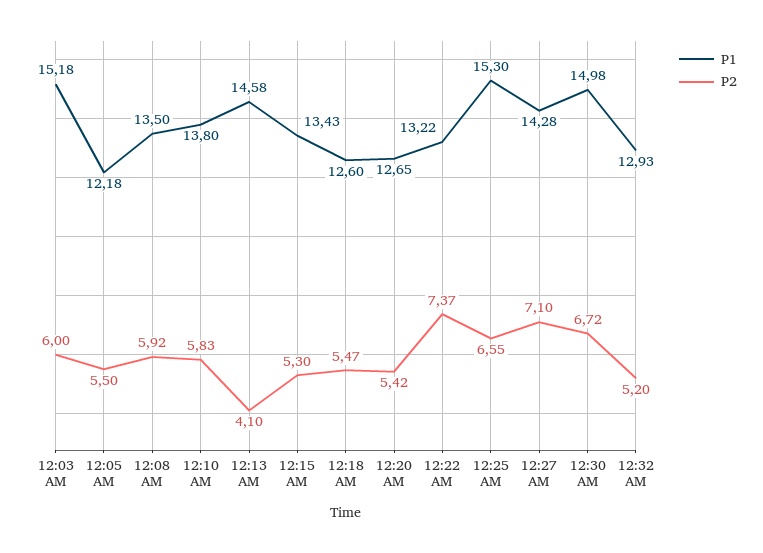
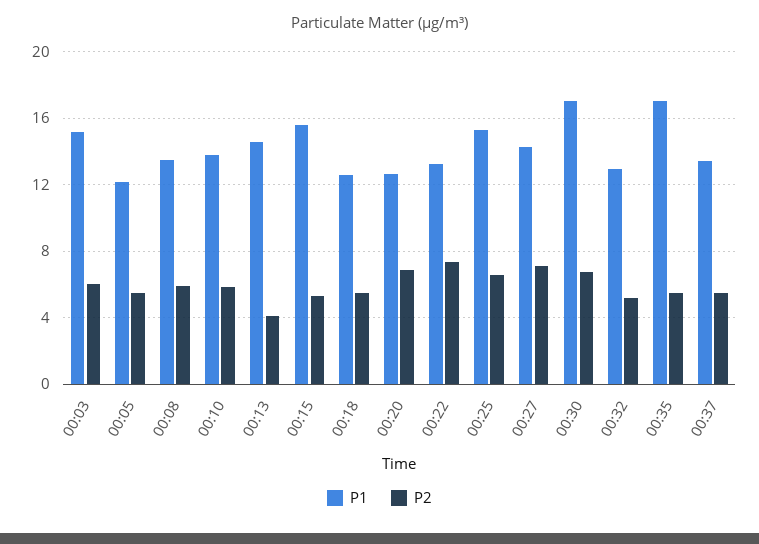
P1, 12:15 AM: 13.43 -> 15.5
P2, 12:20 AM: 5.42 -> 7
P1, 12:30 AM: 14.98 -> 17
P1, 00:35: none -> 17
P2, 00:35: none -> 5.5
P1, 00:37: none -> 13.5
P2, 00:37: none -> 5.5

